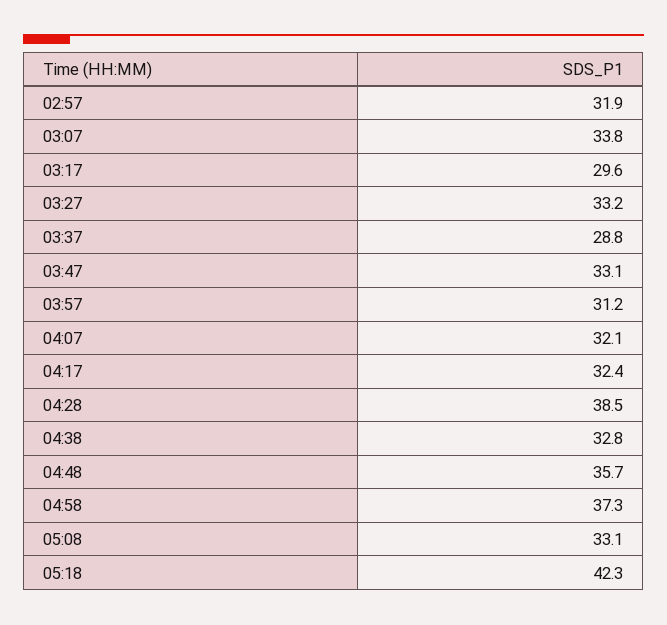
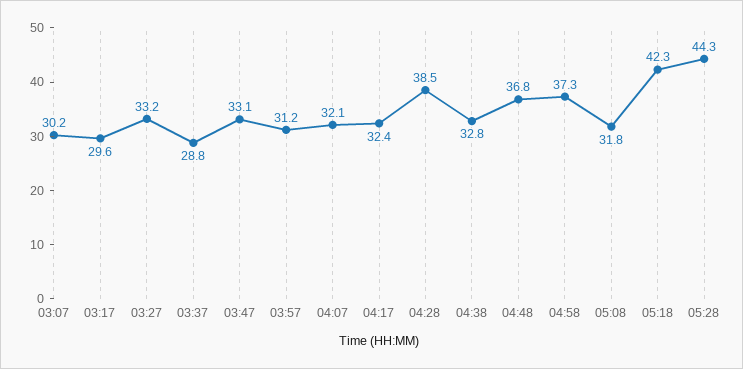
02:57: 31.9 -> none
03:07: 33.8 -> 30.2
04:48: 35.7 -> 36.8
05:08: 33.1 -> 31.8
05:28: none -> 44.3

